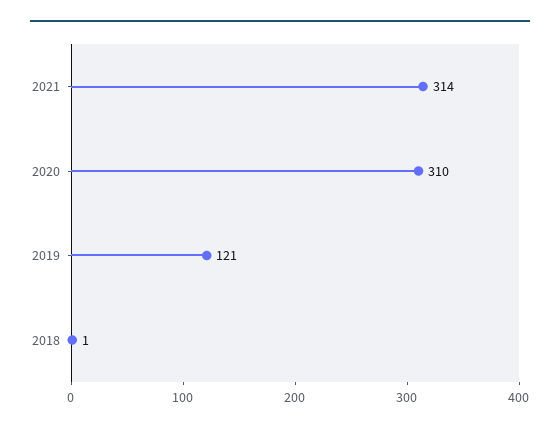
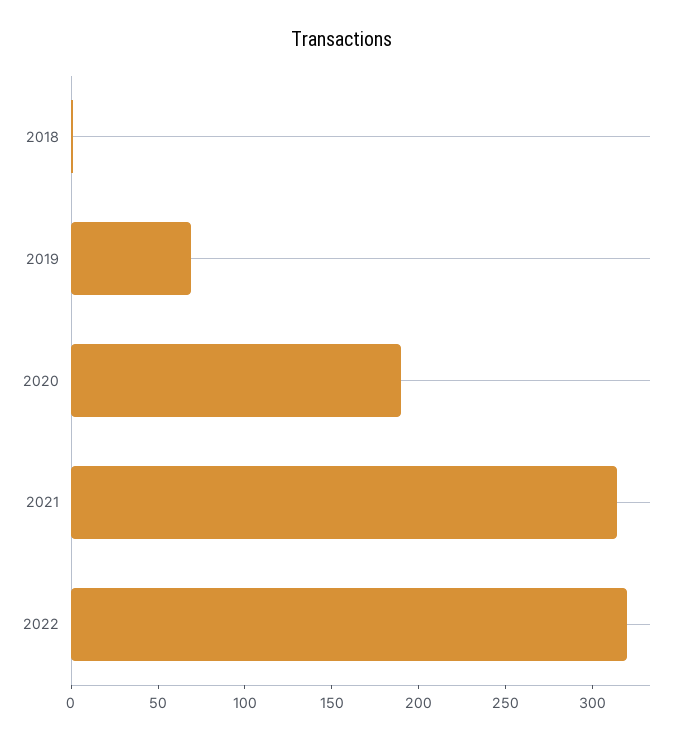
2020: 310 -> 190
2019: 121 -> 70
2022: none -> 320

